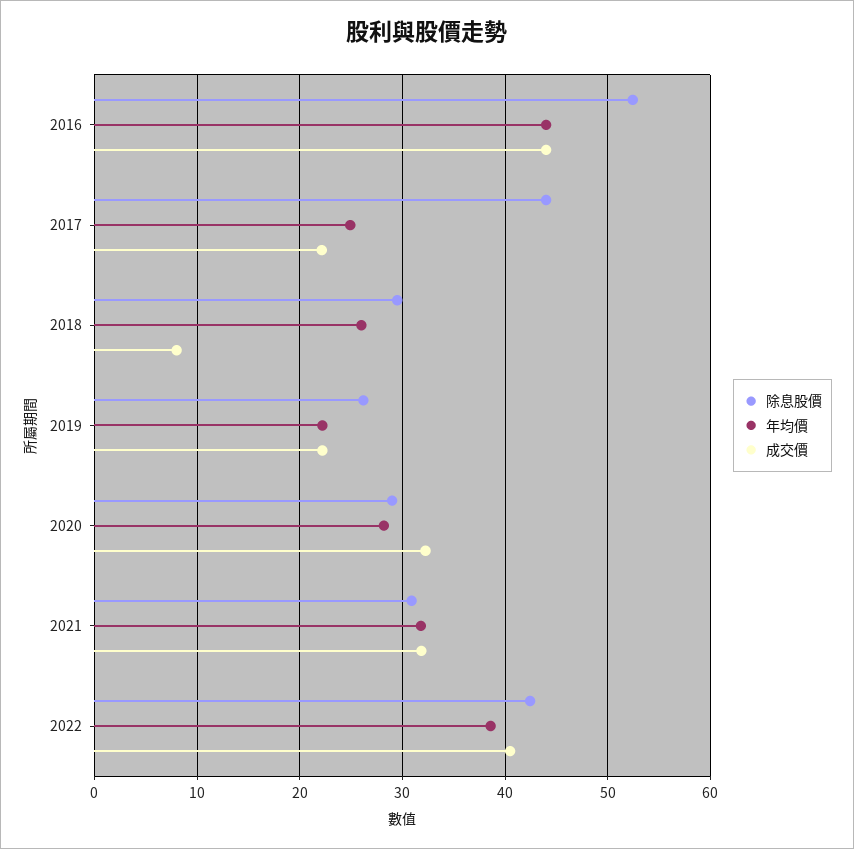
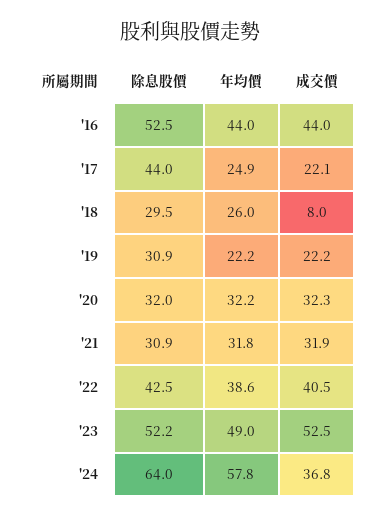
除息股價, 2019: 26 -> 30.9
除息股價, 2020: 29 -> 32
年均價, 2020: 28 -> 32.2
除息股價, '23: none -> 52.2
年均價, '23: none -> 49
成交價, '23: none -> 52.5
除息股價, '24: none -> 64
年均價, '24: none -> 57.8
成交價, '24: none -> 36.8

